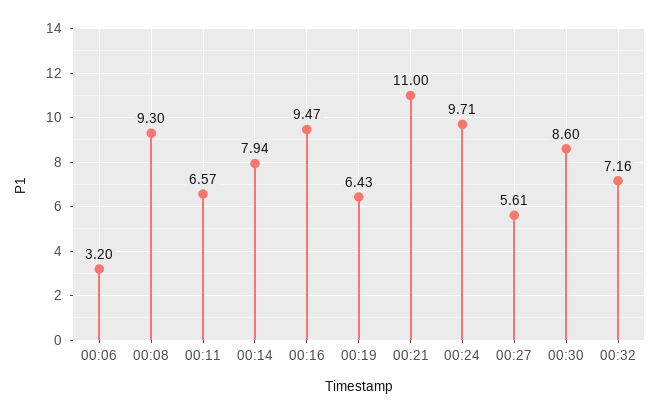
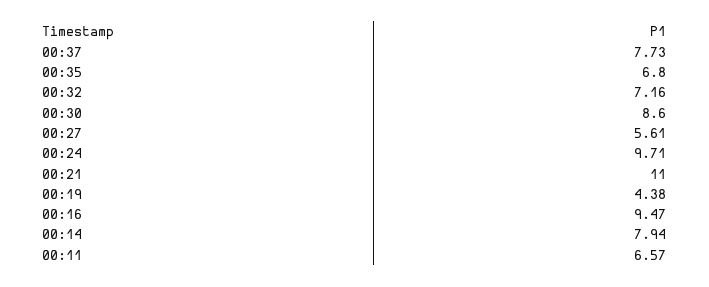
00:06: 3.2 -> none
00:08: 9.3 -> none
00:19: 6.43 -> 4.38
00:37: none -> 7.73
00:35: none -> 6.8

